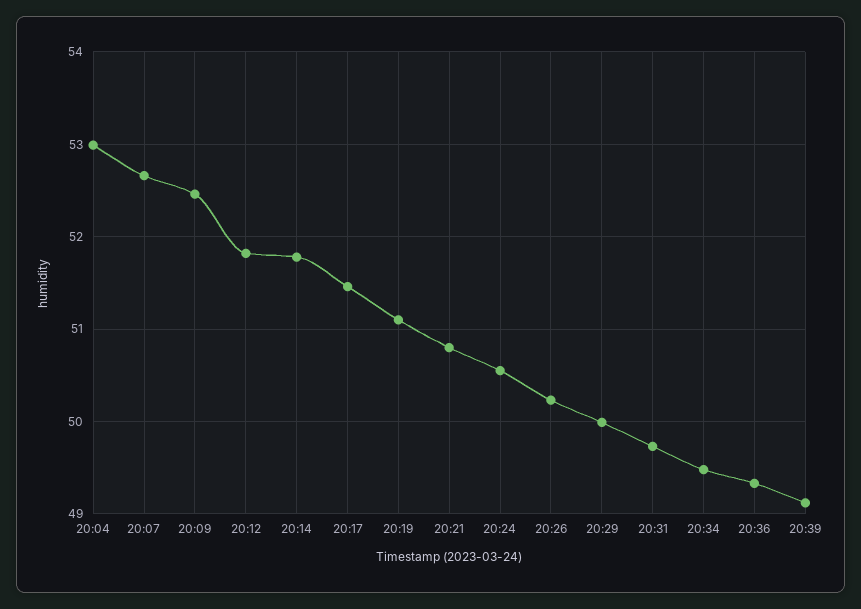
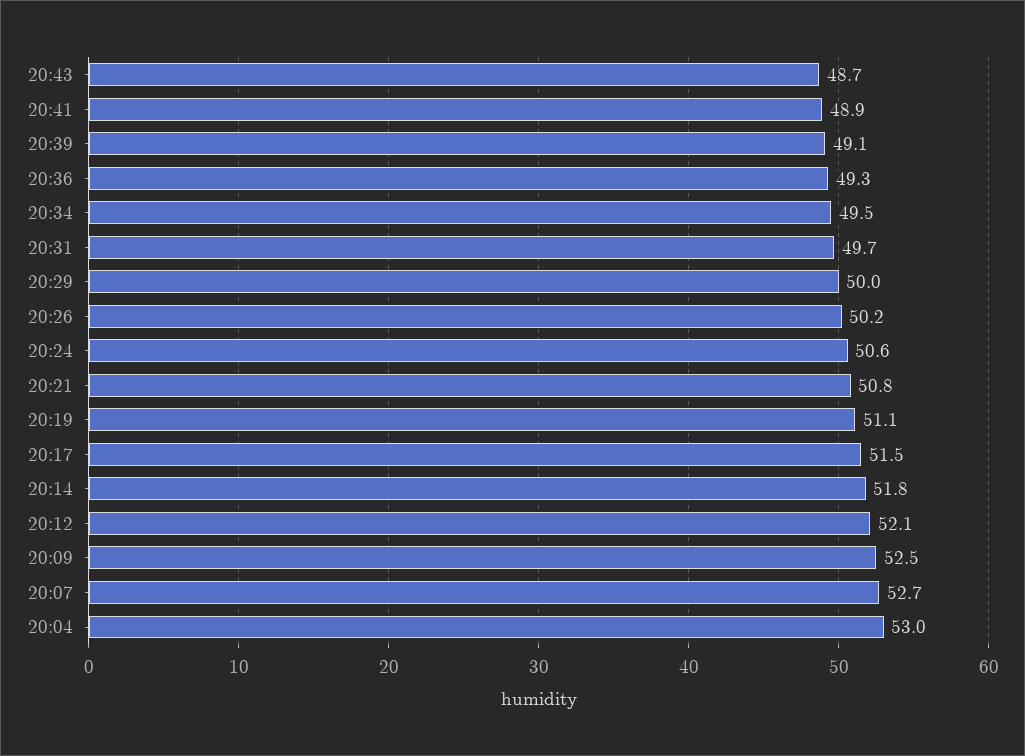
20:12: 51.8 -> 52.1
20:43: none -> 48.7
20:41: none -> 48.9

